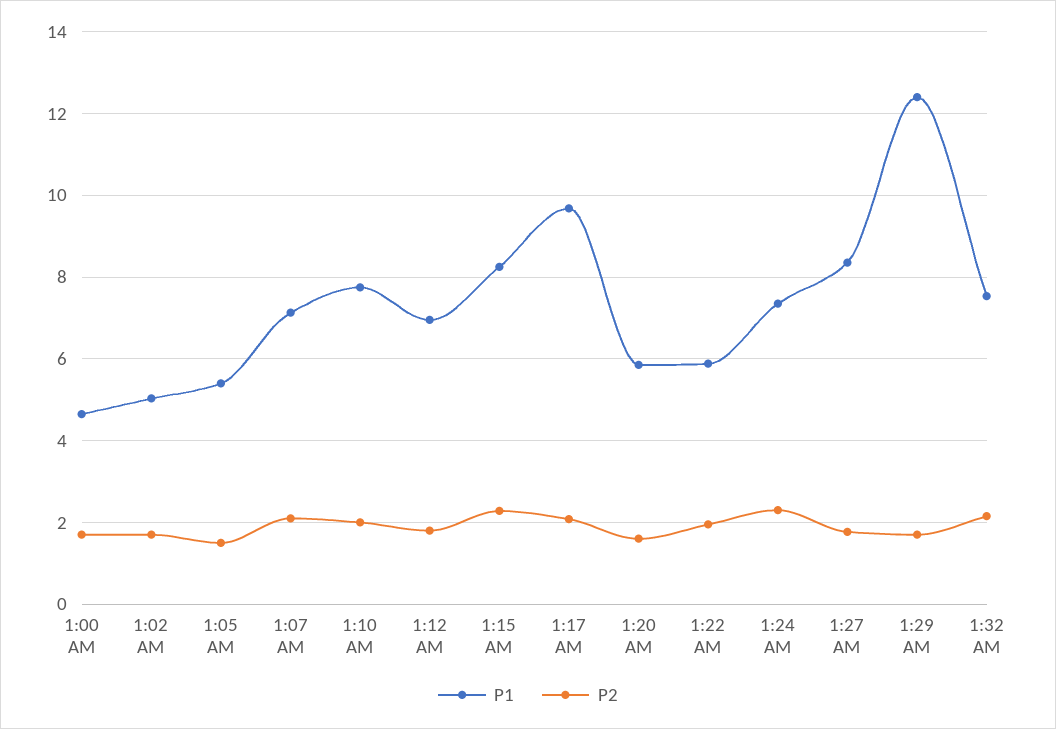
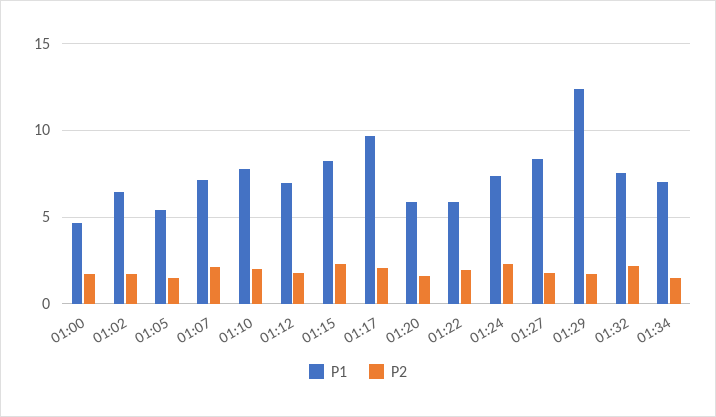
P1, 1:02 AM: 5 -> 6.5
P1, 01:34: none -> 7
P2, 01:34: none -> 1.5

